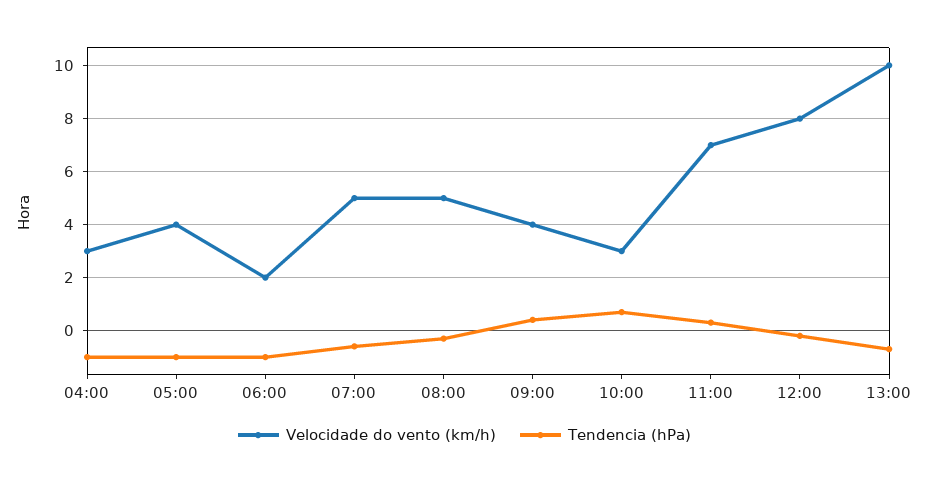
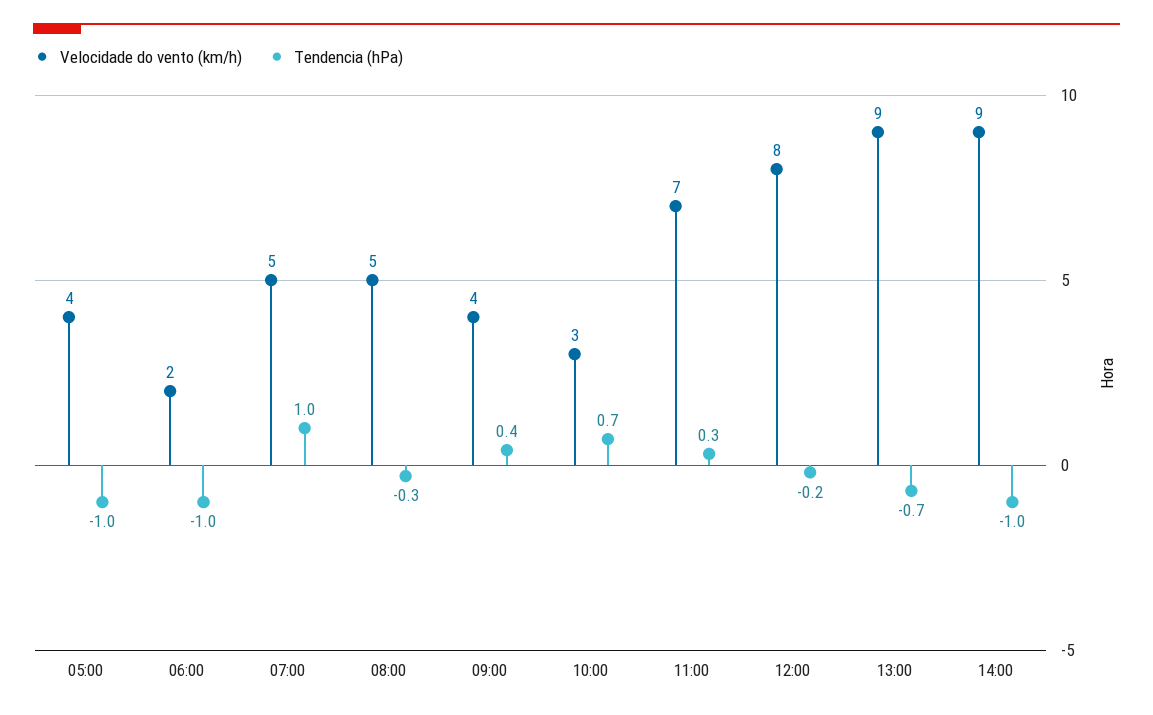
Velocidade do vento (km/h), 04:00: 3 -> none
Tendencia (hPa), 04:00: -1 -> none
Tendencia (hPa), 07:00: -0.5 -> 1
Velocidade do vento (km/h), 13:00: 10 -> 9
Velocidade do vento (km/h), 14:00: none -> 9
Tendencia (hPa), 14:00: none -> -1

